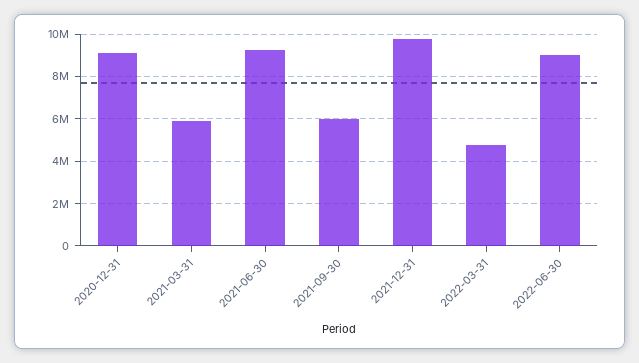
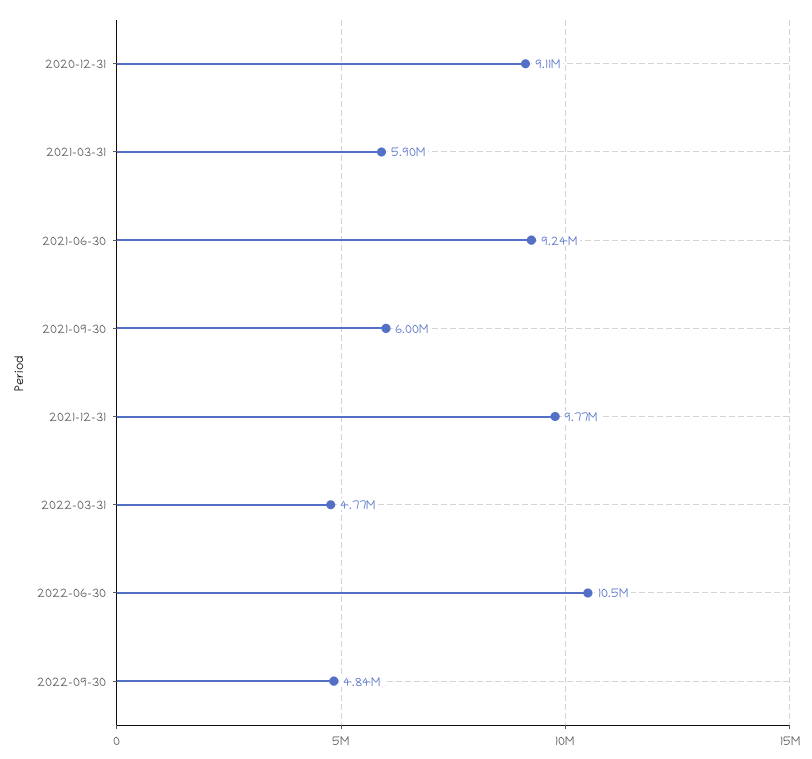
2022-06-30: 9000000 -> 10500000
2022-09-30: none -> 4840000

